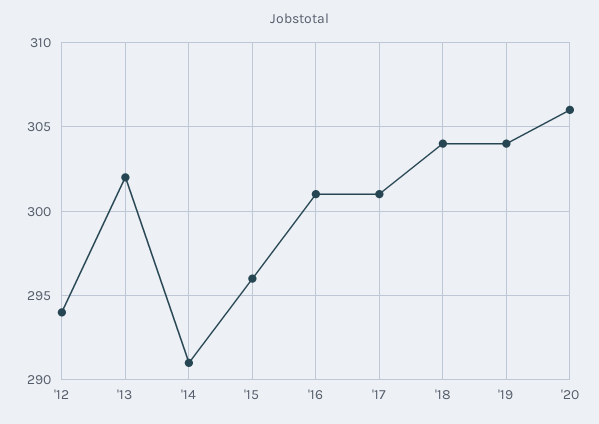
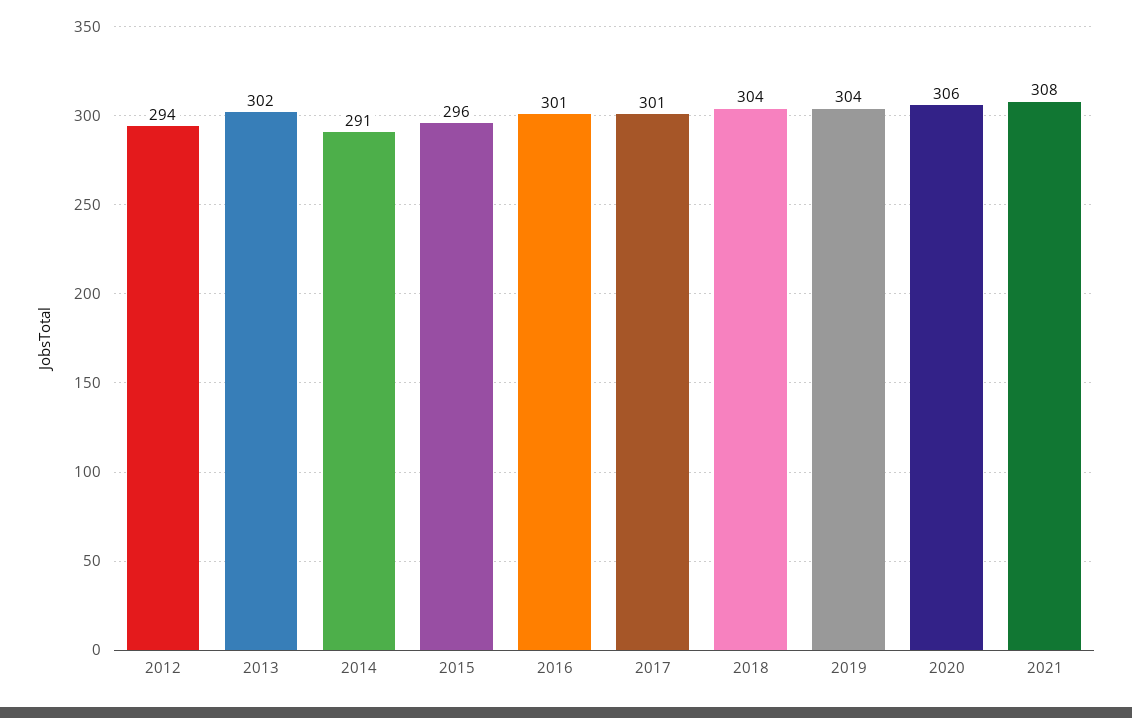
2021: none -> 308

